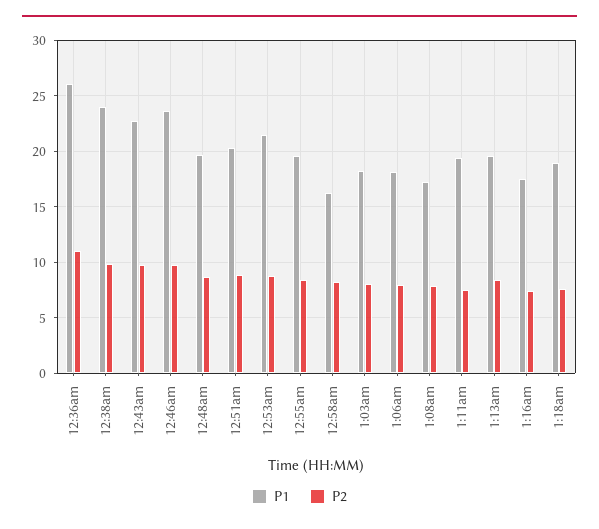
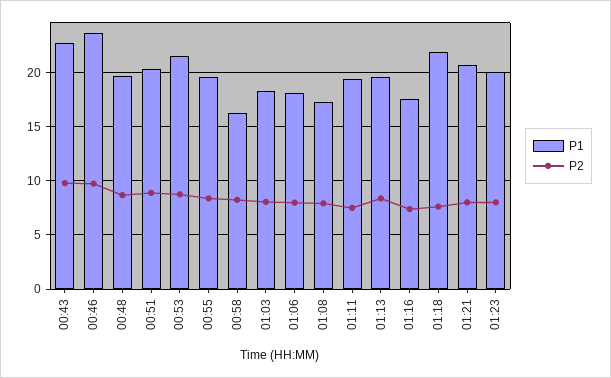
P1, 12:36am: 26 -> none
P2, 12:36am: 11 -> none
P1, 12:38am: 24 -> none
P2, 12:38am: 10 -> none
P1, 1:18am: 19 -> 22
P1, 01:21: none -> 21
P2, 01:21: none -> 8
P1, 01:23: none -> 20
P2, 01:23: none -> 8

